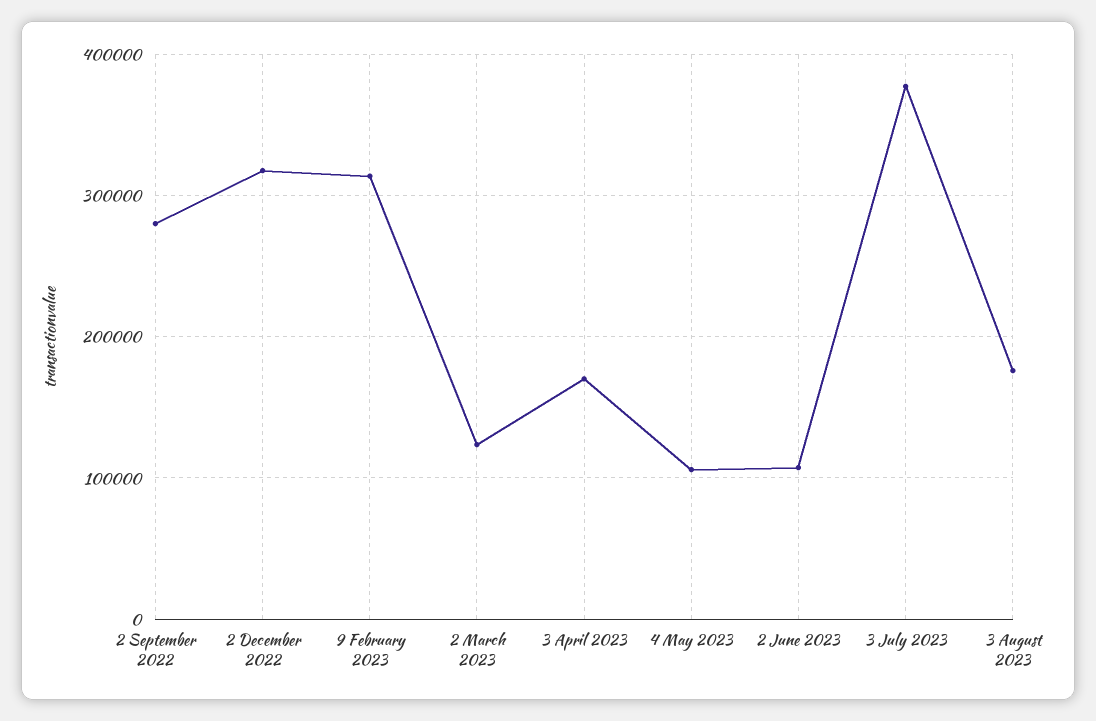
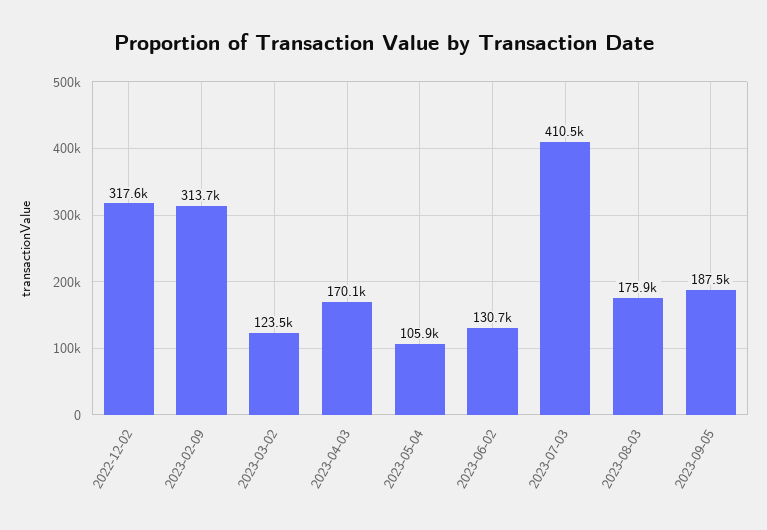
2 September 2022: 280000 -> none
2 June 2023: 110000 -> 130700
3 July 2023: 380000 -> 410500
2023-09-05: none -> 187500

